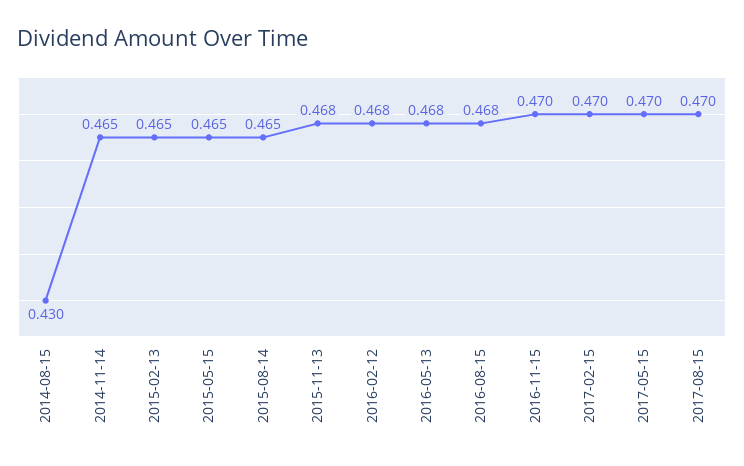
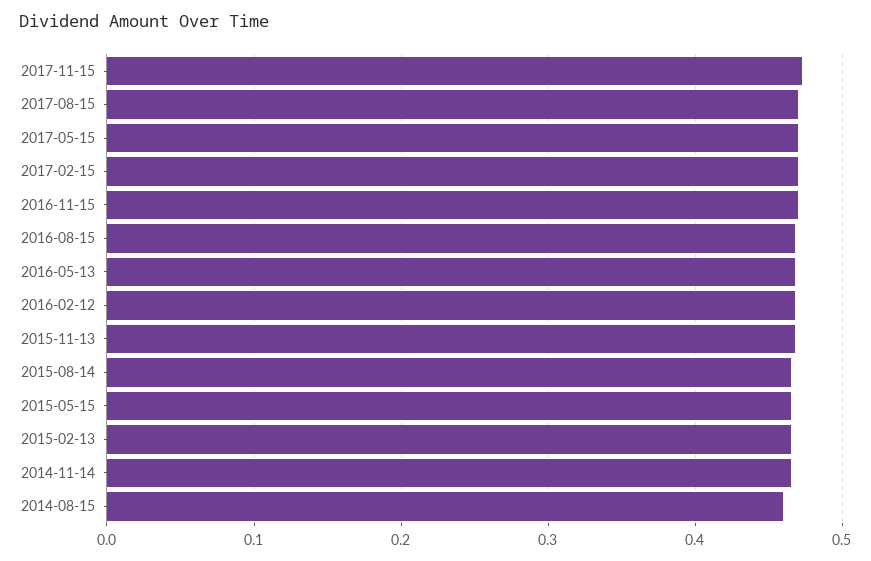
2014-08-15: 0.43 -> 0.46
2017-11-15: none -> 0.47

